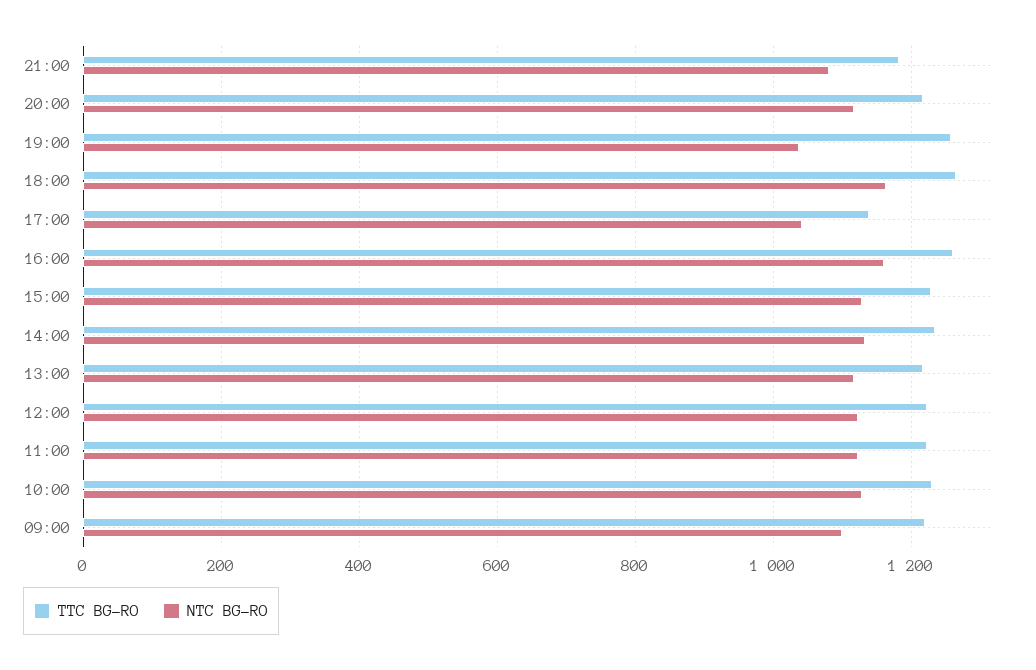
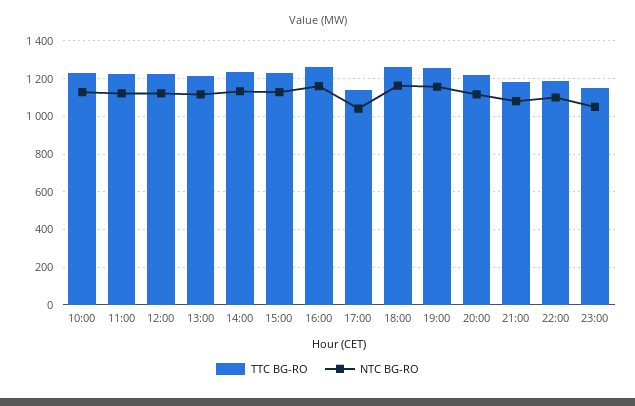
NTC BG-RO, 19:00: 1040 -> 1150
TTC BG-RO, 09:00: 1220 -> none
NTC BG-RO, 09:00: 1100 -> none
TTC BG-RO, 22:00: none -> 1200
NTC BG-RO, 22:00: none -> 1100
TTC BG-RO, 23:00: none -> 1150
NTC BG-RO, 23:00: none -> 1050

